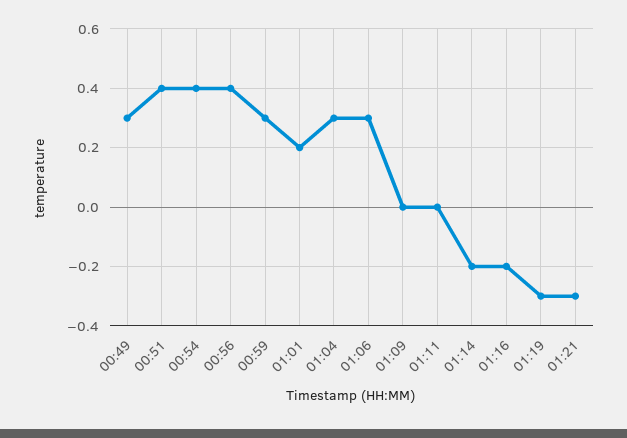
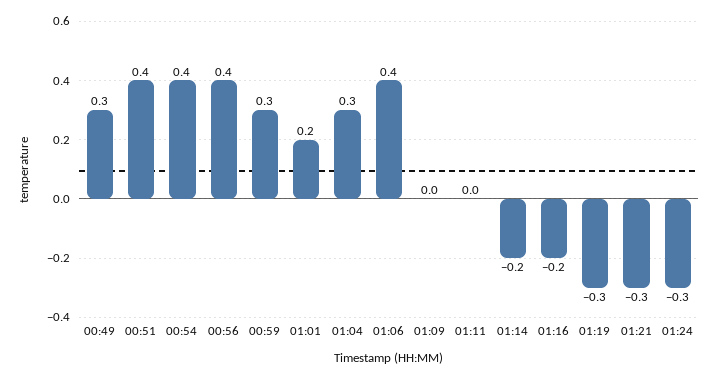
01:06: 0.3 -> 0.4
01:24: none -> -0.3

